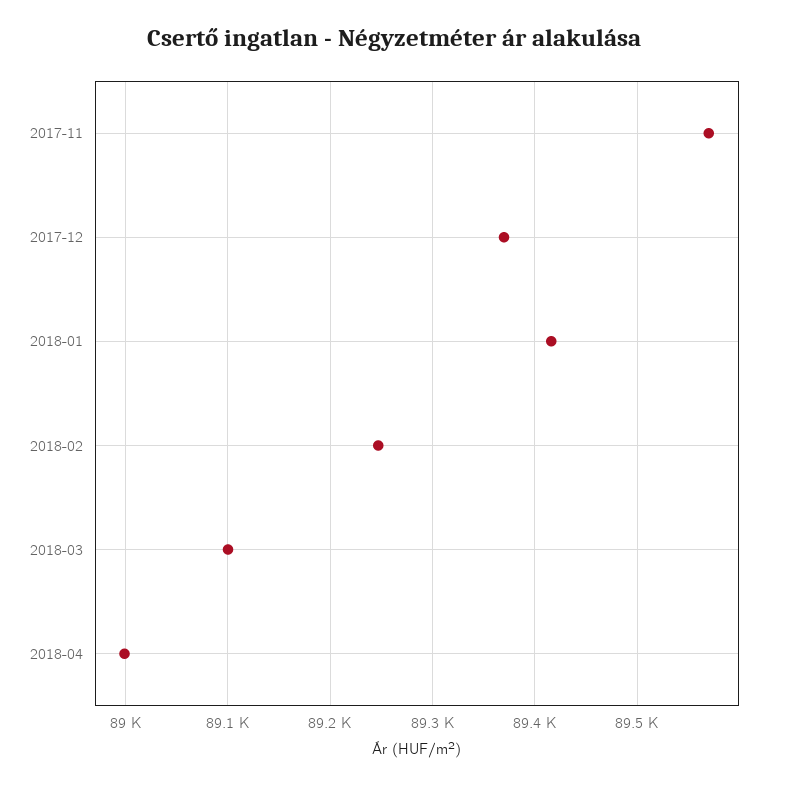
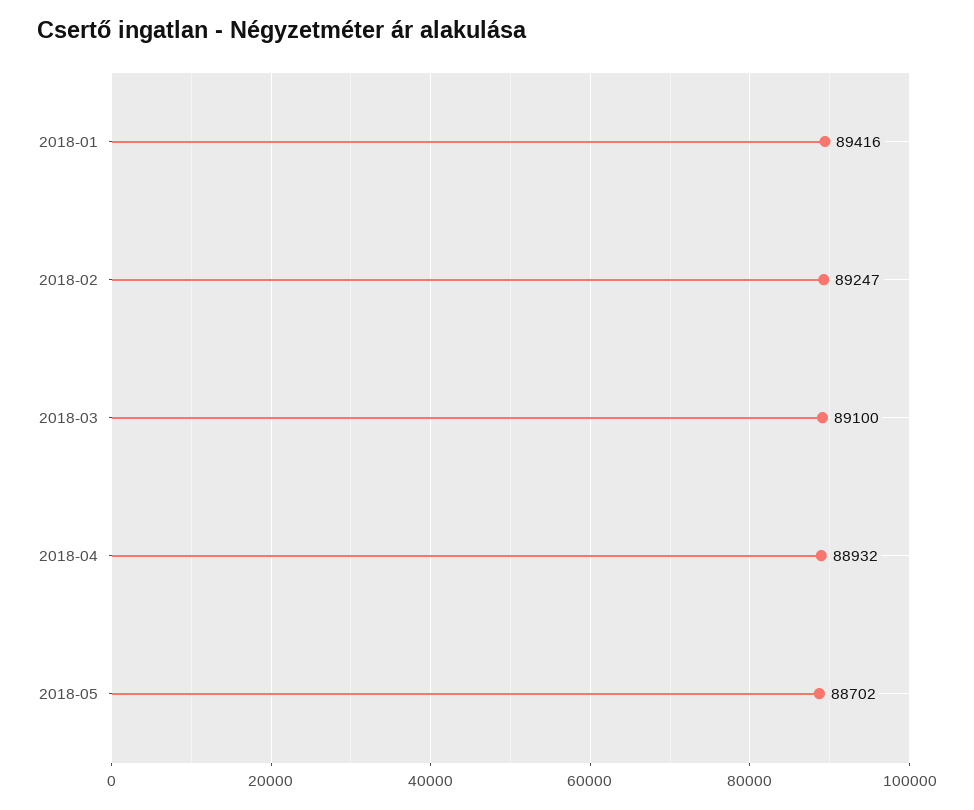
2017-11: 89570 -> none
2017-12: 89370 -> none
2018-04: 89000 -> 88932
2018-05: none -> 88702

